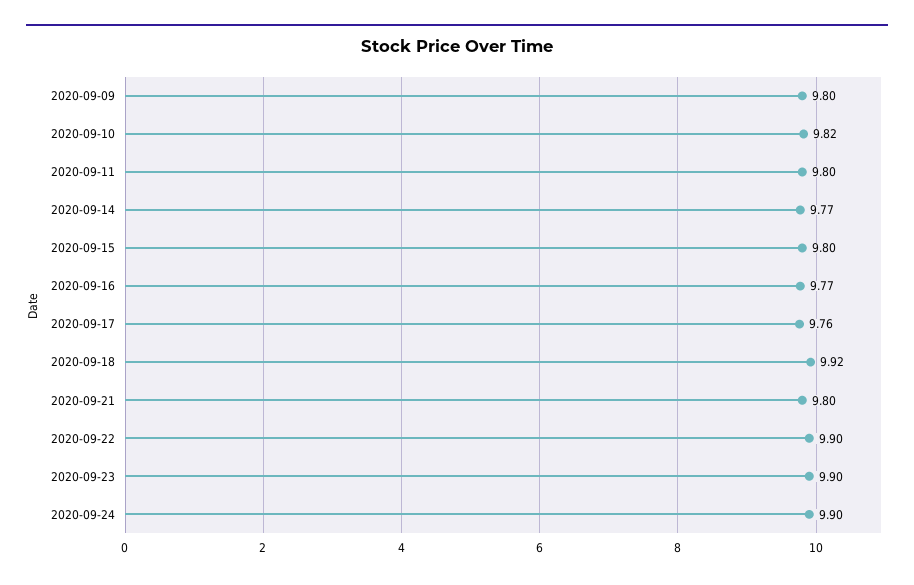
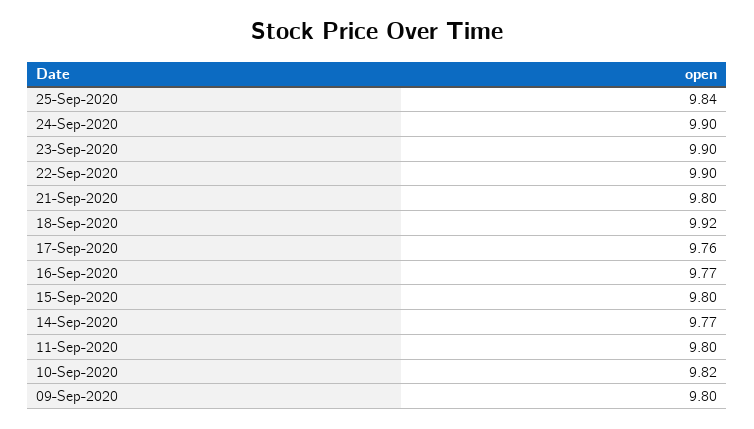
25-Sep-2020: none -> 9.84

